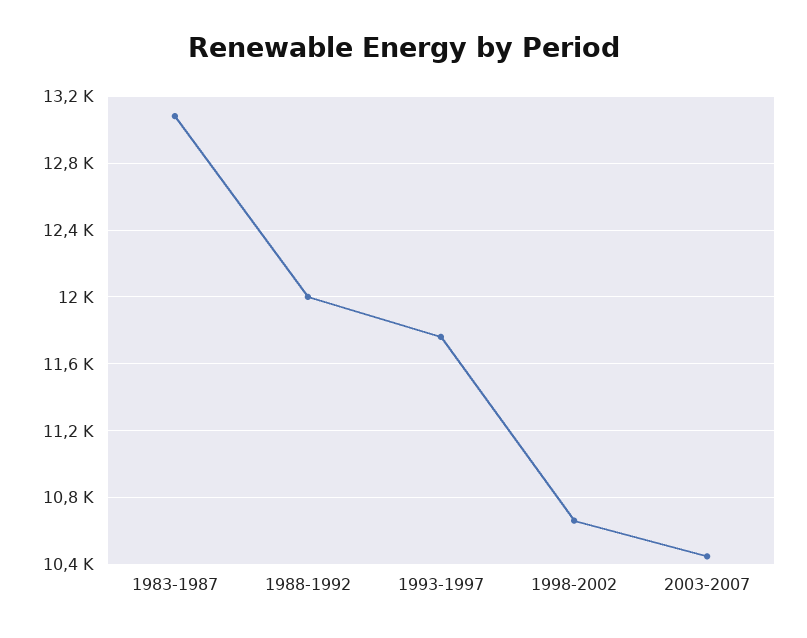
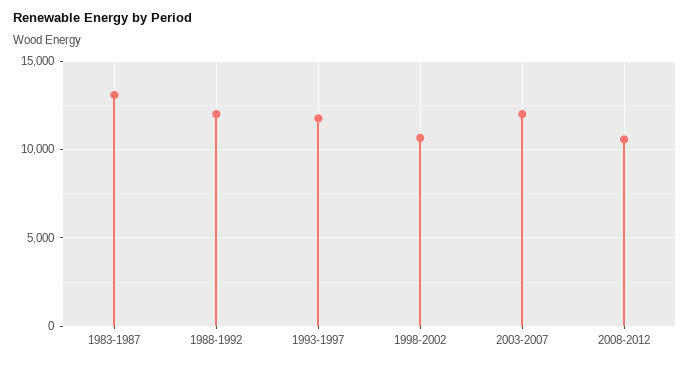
2003-2007: 10450 -> 12000
2008-2012: none -> 10500

